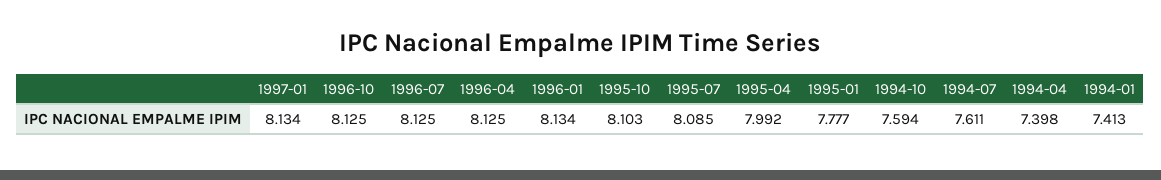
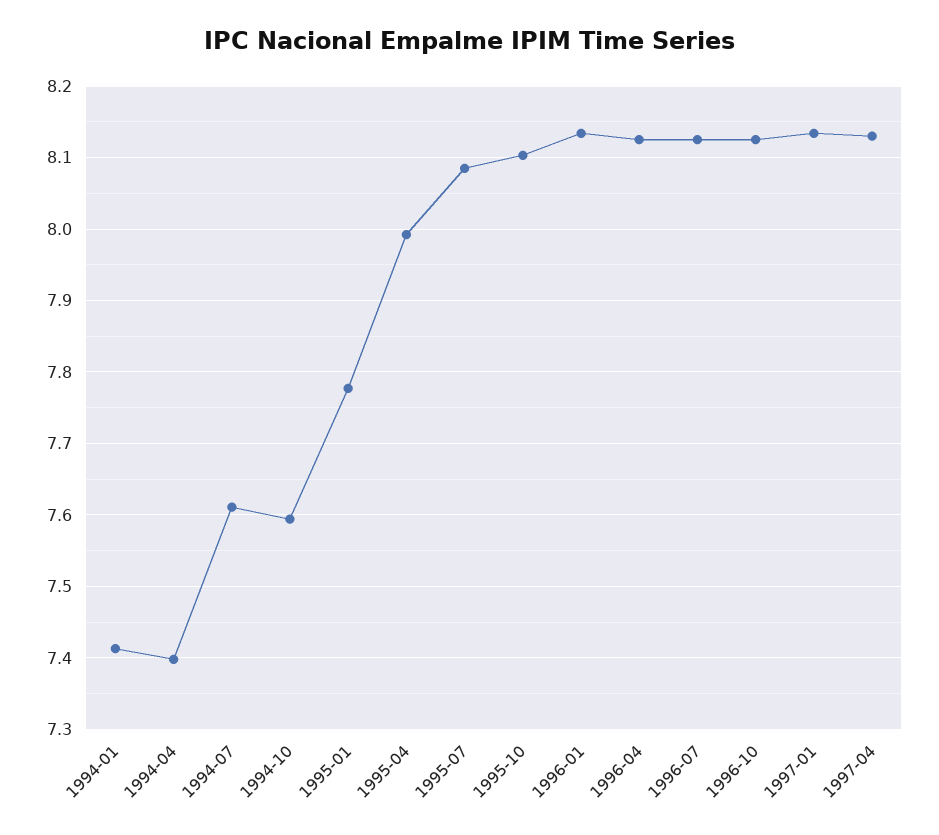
1997-04: none -> 8.13

